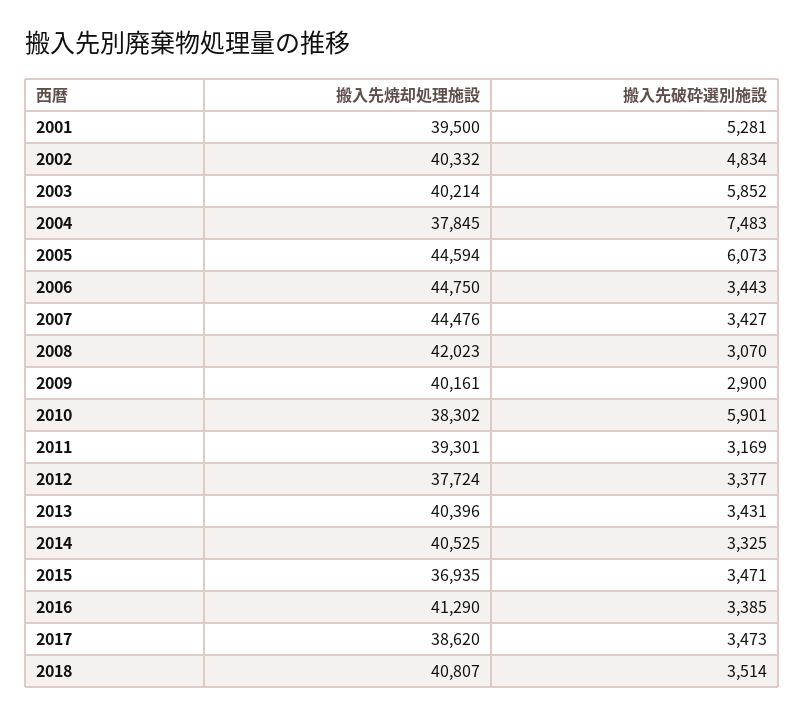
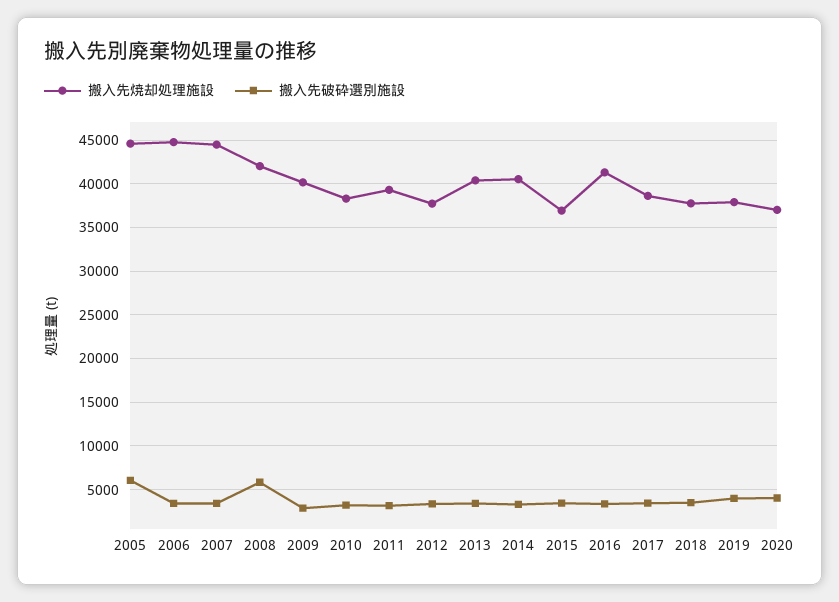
搬入先焼却処理施設, 2001: 39500 -> none
搬入先破砕選別施設, 2001: 5281 -> none
搬入先焼却処理施設, 2002: 40332 -> none
搬入先破砕選別施設, 2002: 4834 -> none
搬入先焼却処理施設, 2003: 40214 -> none
搬入先破砕選別施設, 2003: 5852 -> none
搬入先焼却処理施設, 2004: 37845 -> none
搬入先破砕選別施設, 2004: 7483 -> none
搬入先破砕選別施設, 2008: 3070 -> 6000
搬入先破砕選別施設, 2010: 5901 -> 3000
搬入先焼却処理施設, 2018: 40807 -> 38000
搬入先焼却処理施設, 2019: none -> 38000
搬入先破砕選別施設, 2019: none -> 4000
搬入先焼却処理施設, 2020: none -> 37000
搬入先破砕選別施設, 2020: none -> 4000

